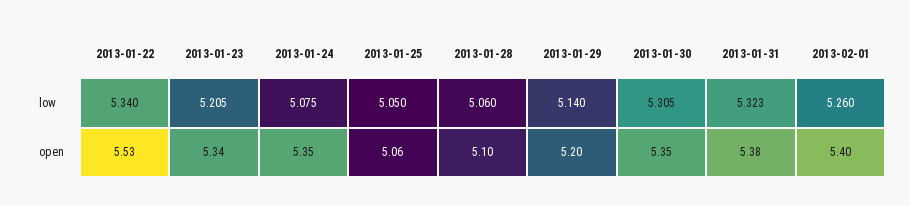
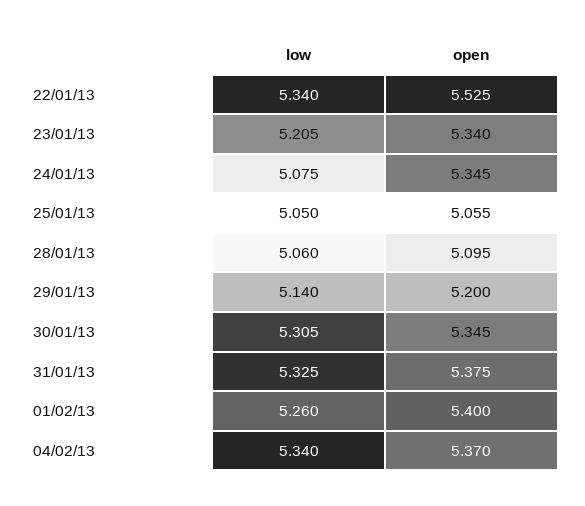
2013-01-31, low: 5.323 -> 5.325
04/02/13, low: none -> 5.34
04/02/13, open: none -> 5.37

